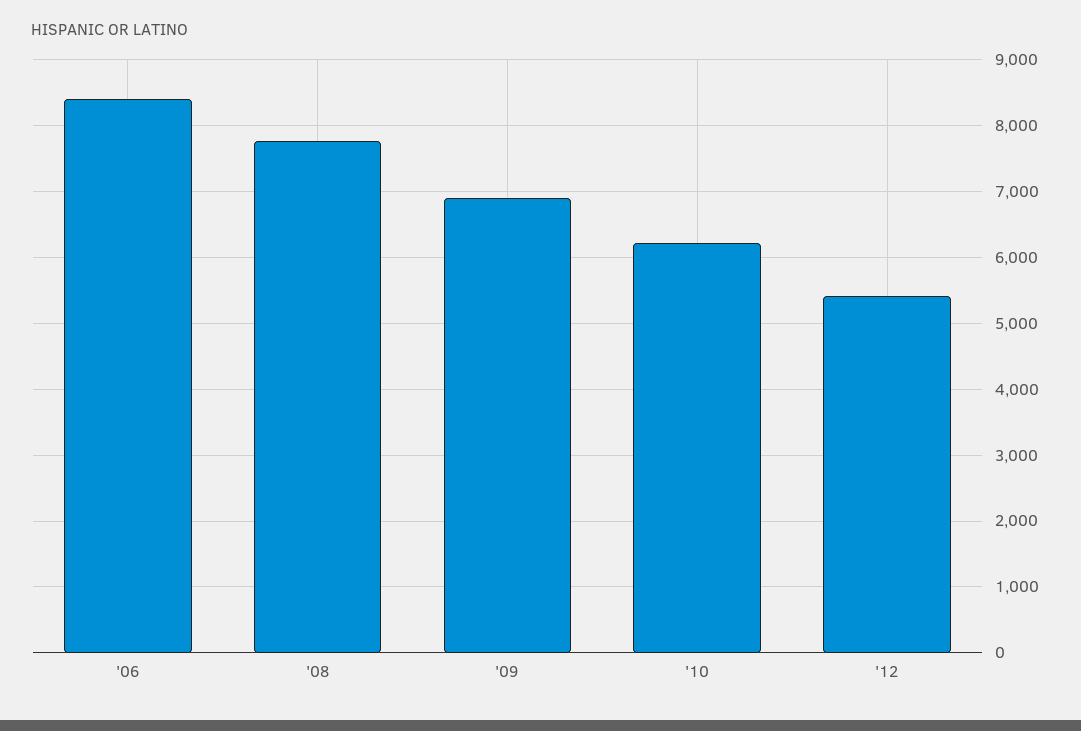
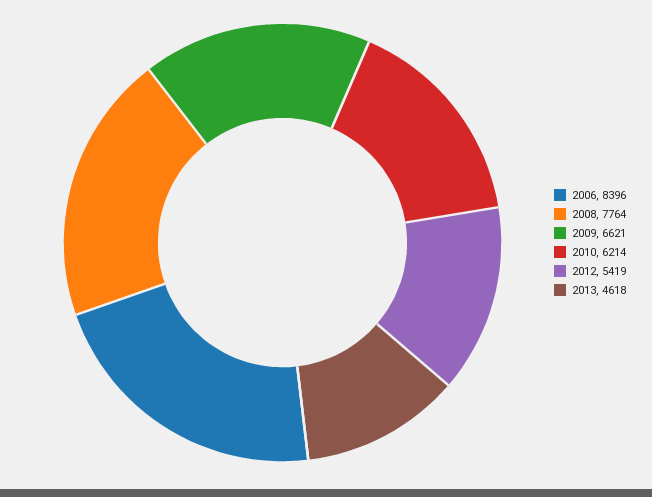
'09: 6900 -> 6621
2013: none -> 4618

